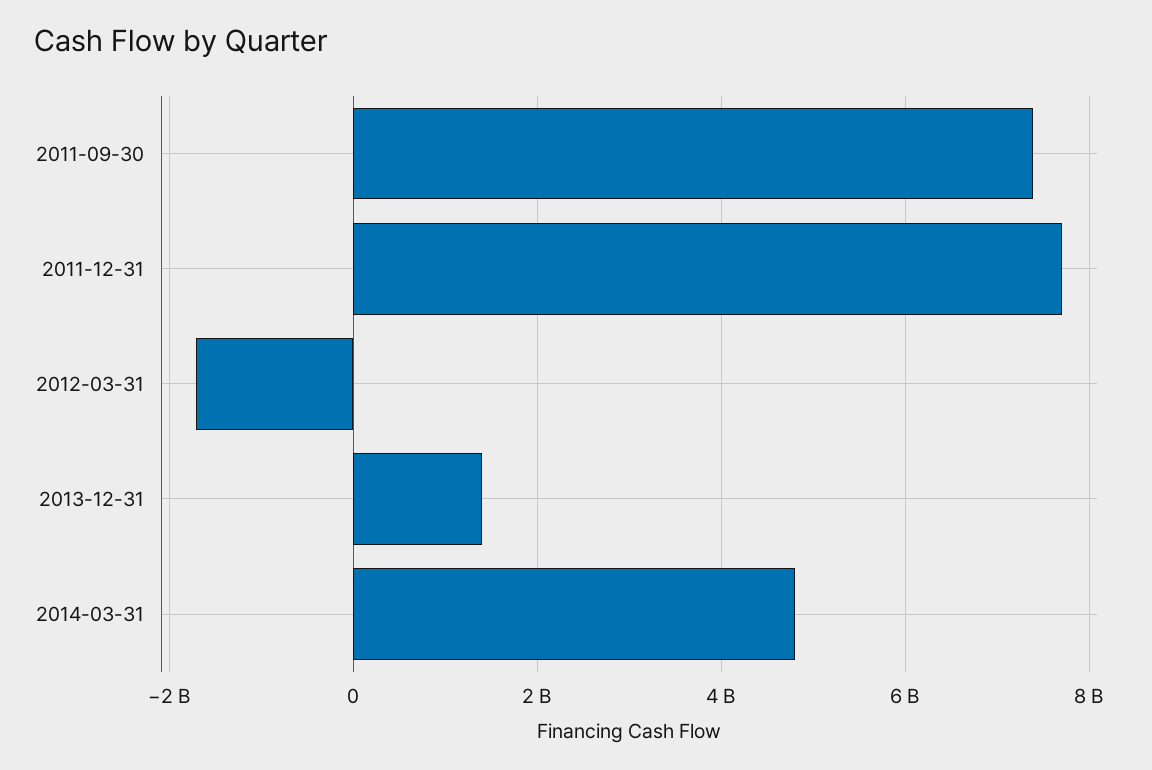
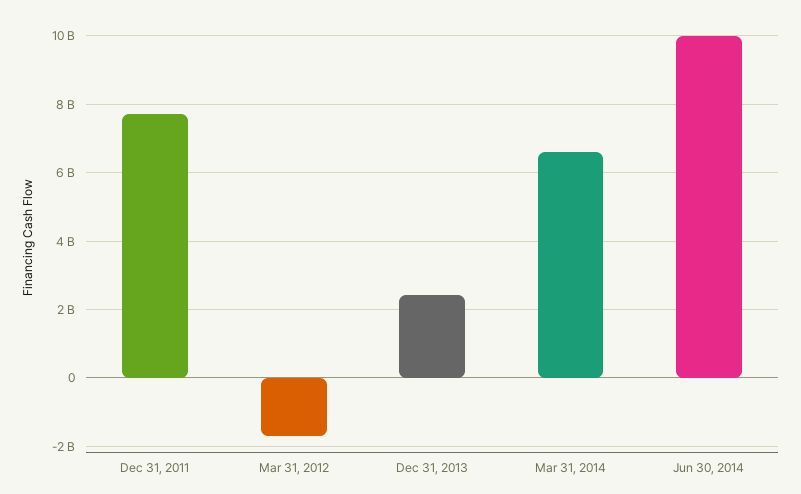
2011-09-30: 7400000000 -> none
2013-12-31: 1400000000 -> 2400000000
2014-03-31: 4800000000 -> 6600000000
Jun 30, 2014: none -> 10000000000

